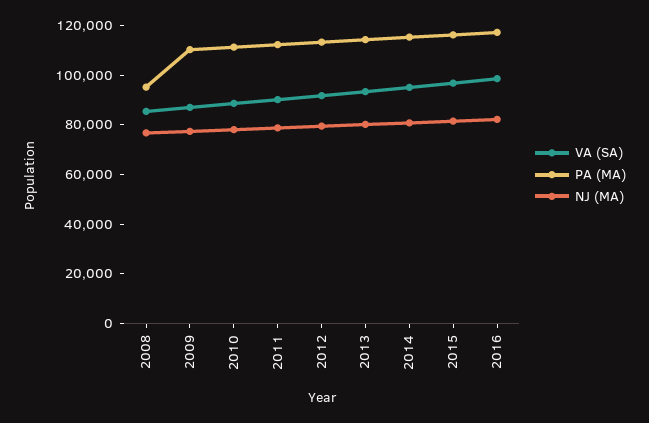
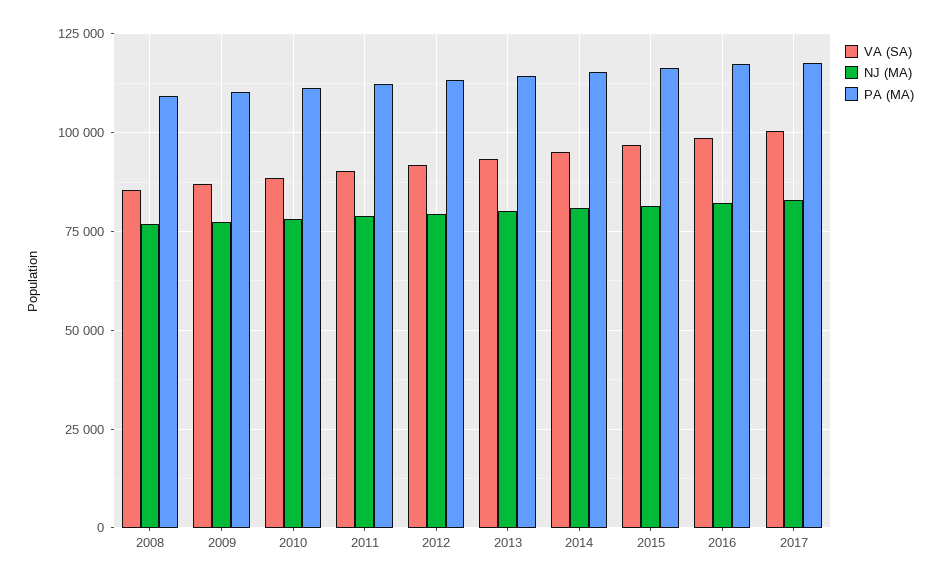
PA (MA), 2008: 95000 -> 110000
VA (SA), 2017: none -> 100000
NJ (MA), 2017: none -> 82500
PA (MA), 2017: none -> 117500

